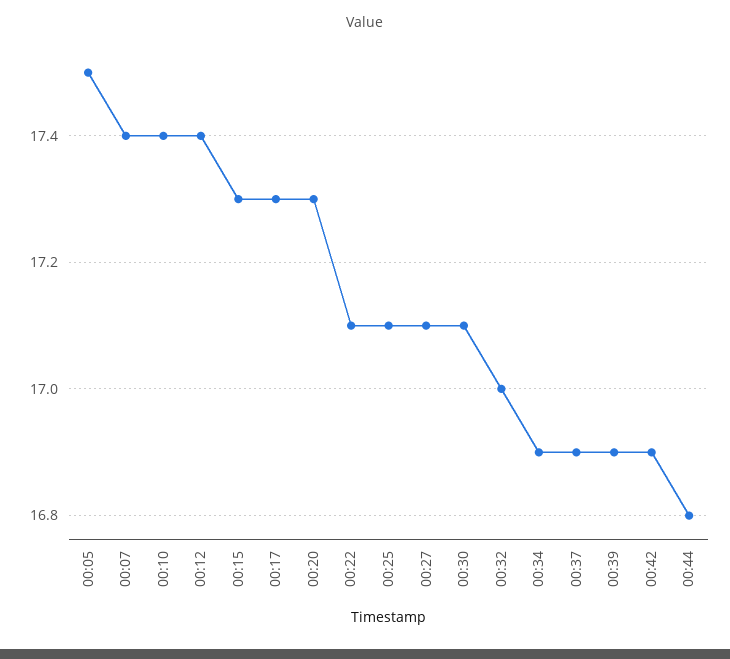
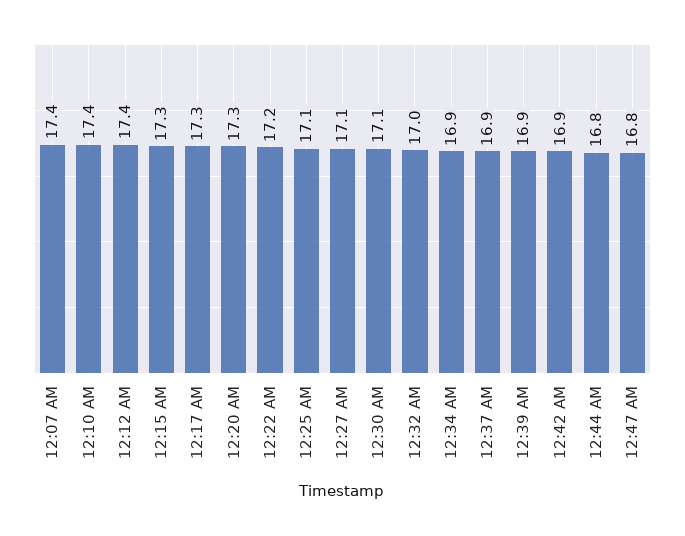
00:05: 17.5 -> none
00:22: 17.1 -> 17.2
12:47 AM: none -> 16.8

